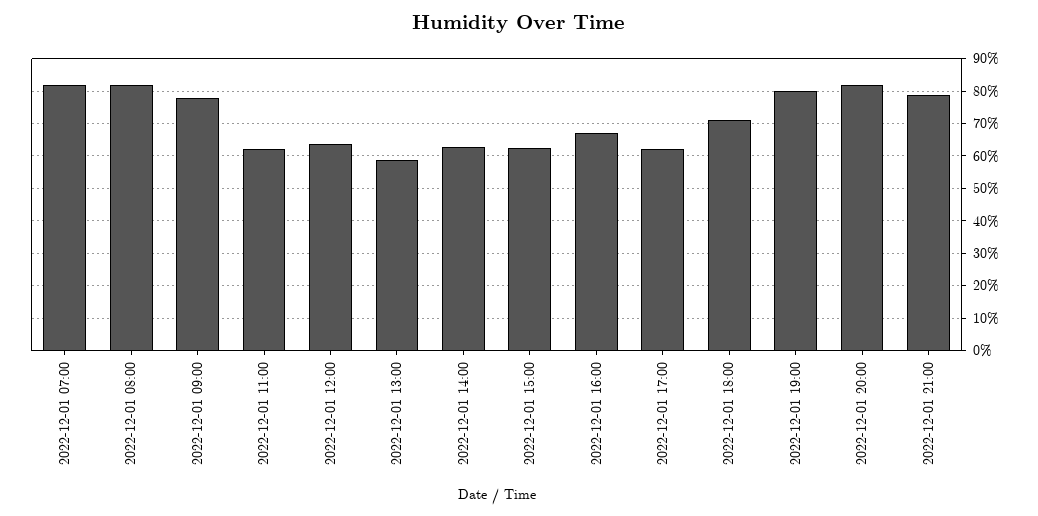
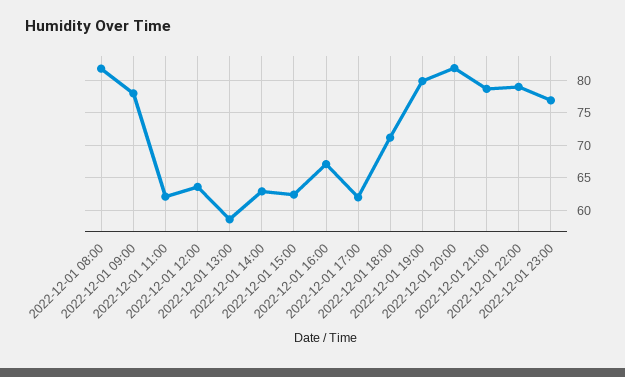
2022-12-01 07:00: 82 -> none
2022-12-01 22:00: none -> 79
2022-12-01 23:00: none -> 77

